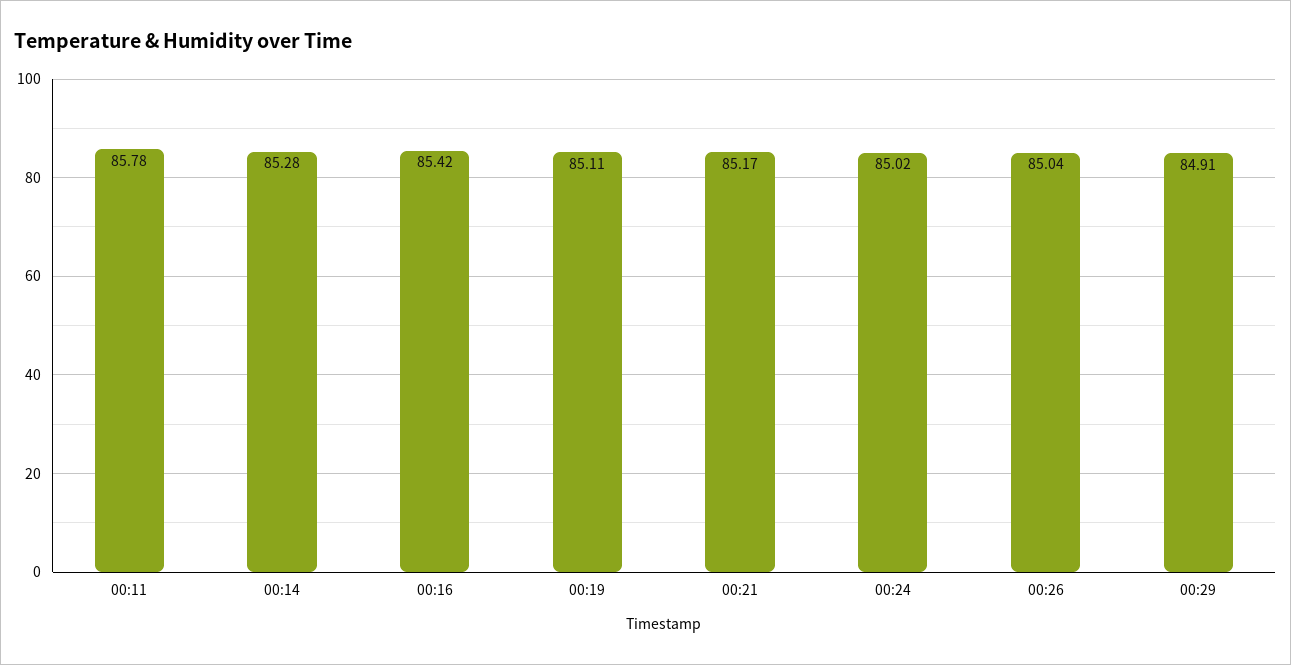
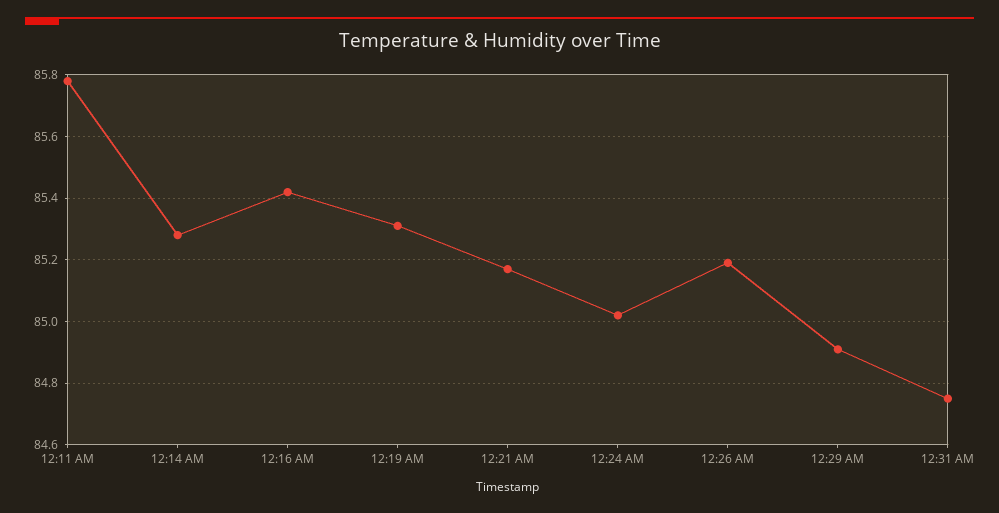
00:19: 85.11 -> 85.3
00:26: 85.04 -> 85.2
12:31 AM: none -> 84.75

